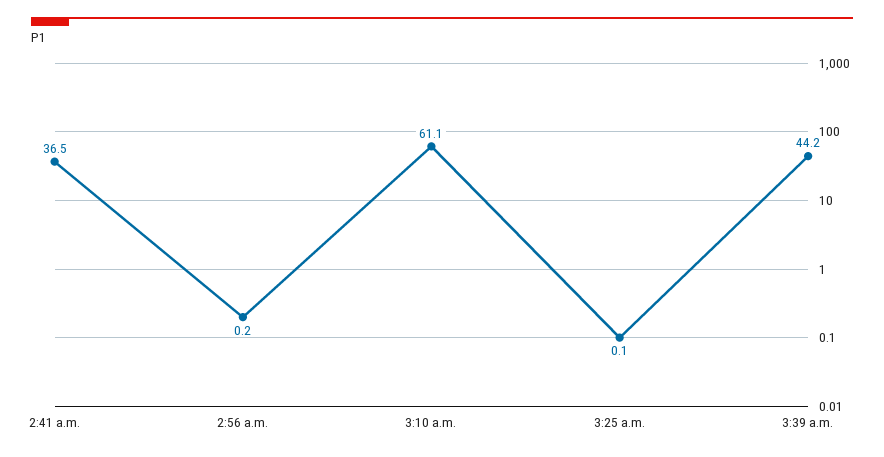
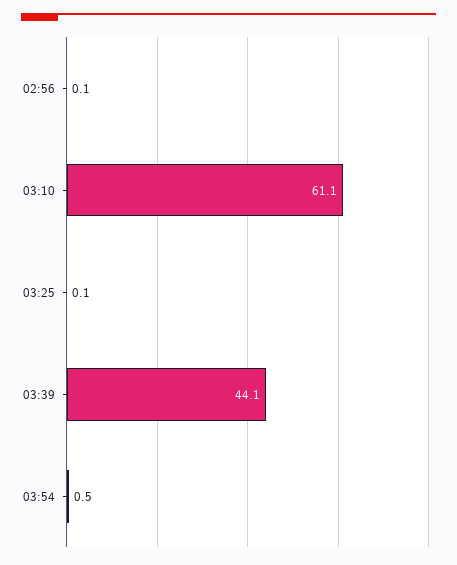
2:41 a.m.: 36.5 -> none
2:56 a.m.: 0.2 -> 0.1
3:39 a.m.: 44.2 -> 44.1
03:54: none -> 0.5

